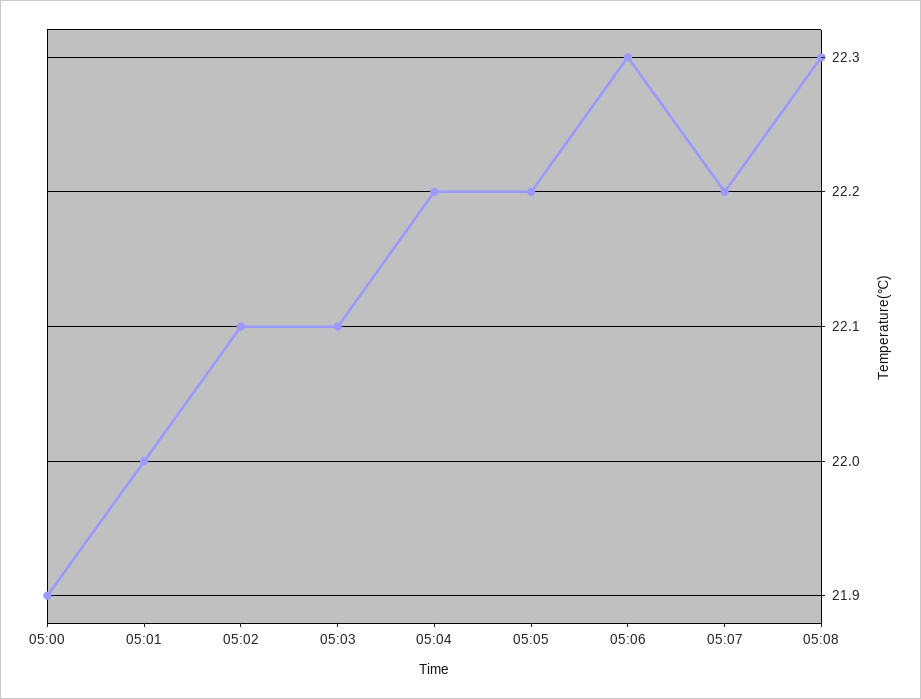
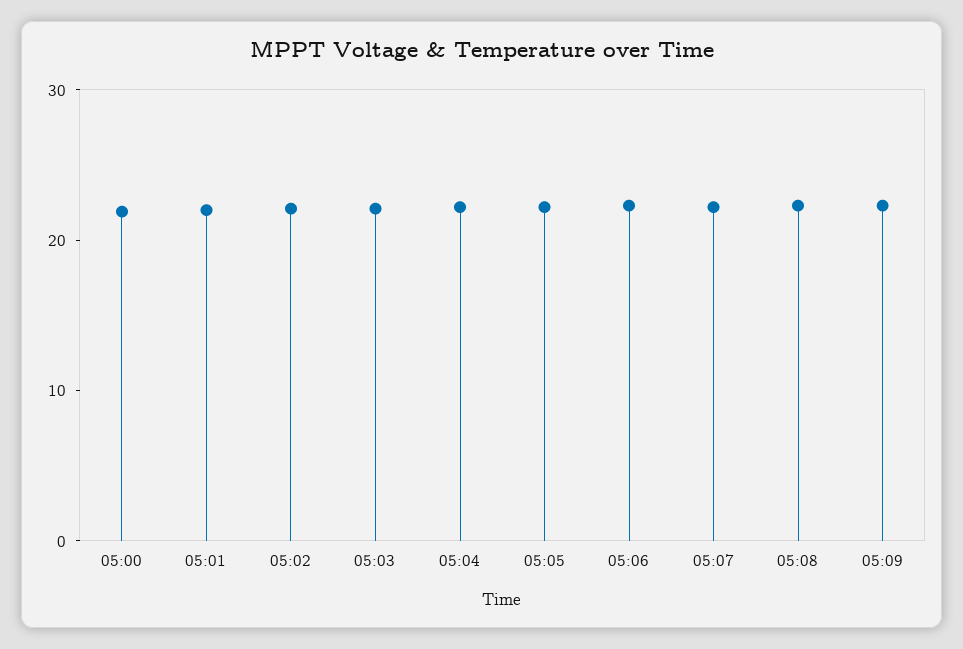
05:09: none -> 22

